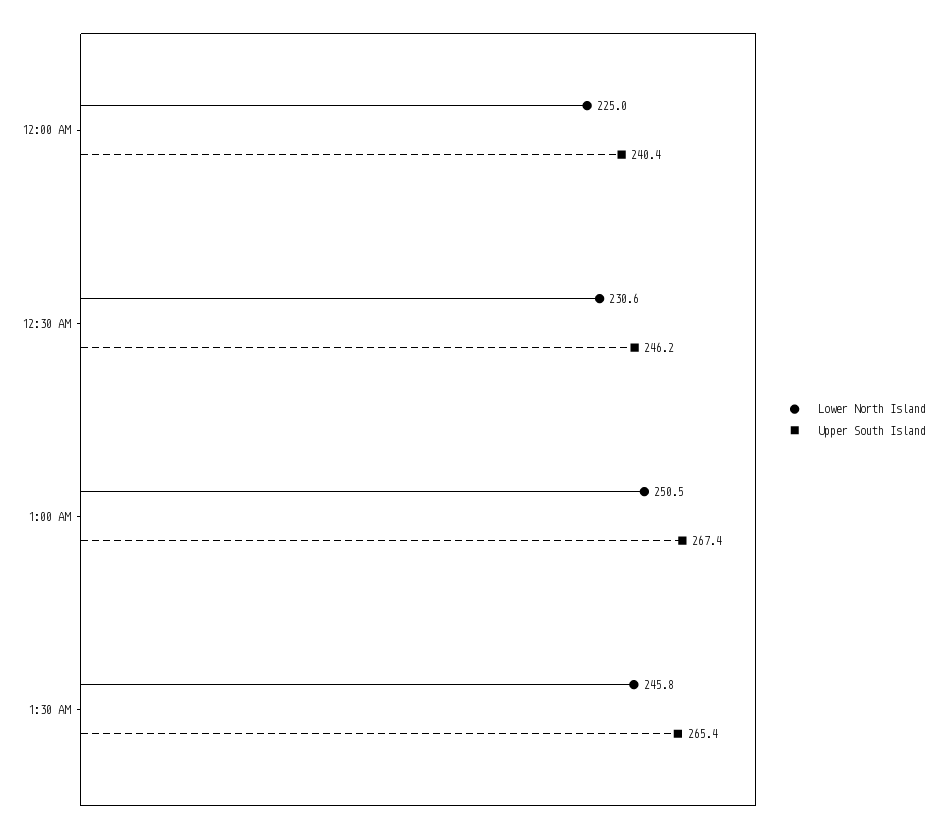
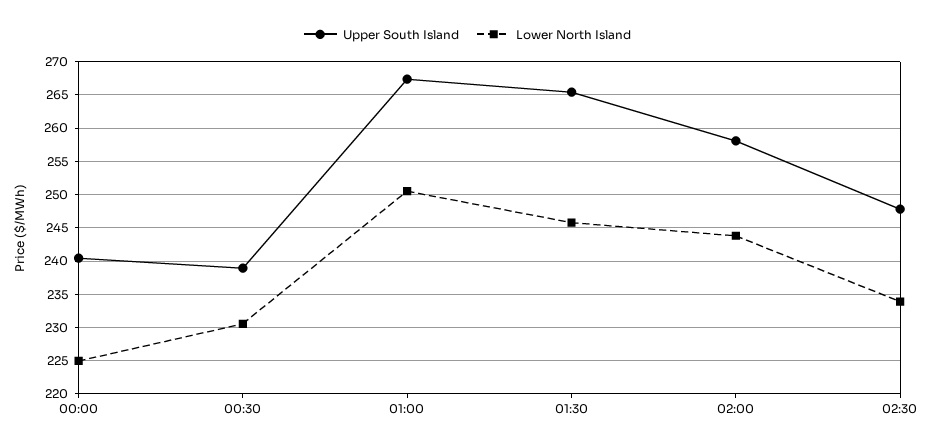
Upper South Island, 12:30 AM: 246.2 -> 239
Upper South Island, 02:00: none -> 258
Lower North Island, 02:00: none -> 244
Upper South Island, 02:30: none -> 248
Lower North Island, 02:30: none -> 234

